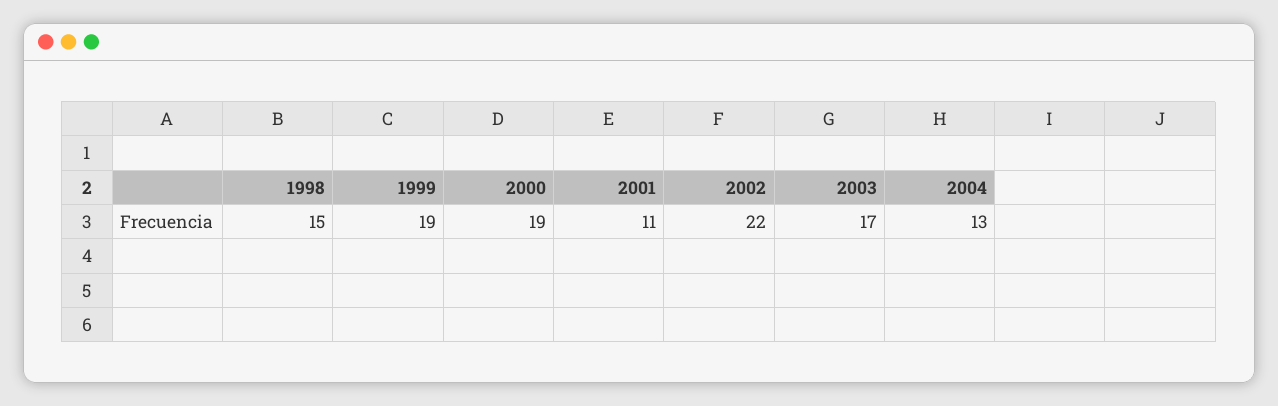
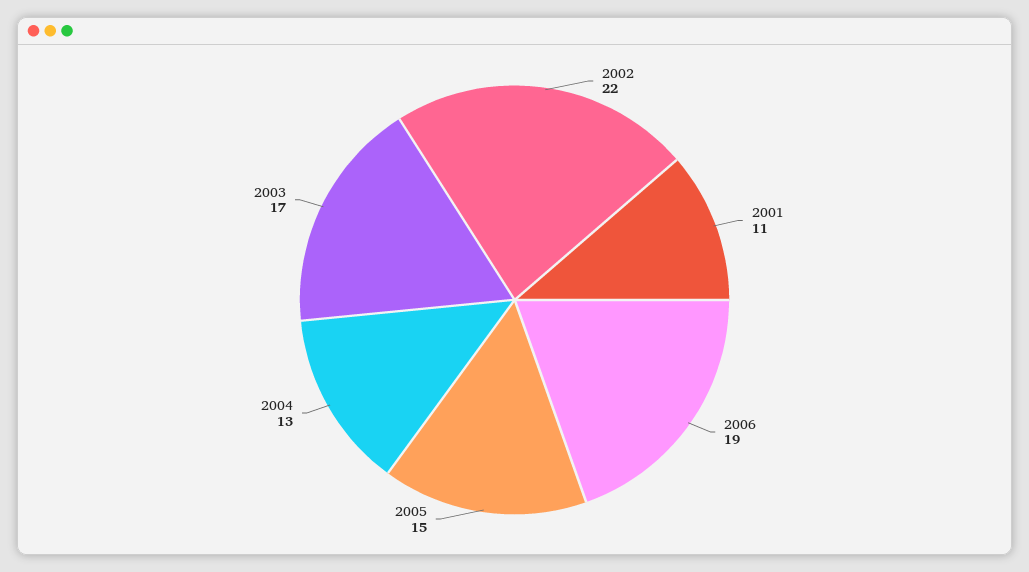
1998: 15 -> none
1999: 19 -> none
2000: 19 -> none
2006: none -> 19
2005: none -> 15

